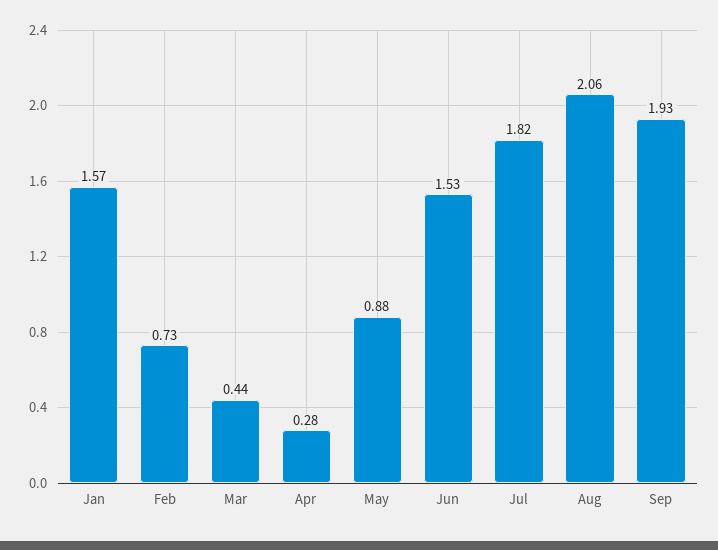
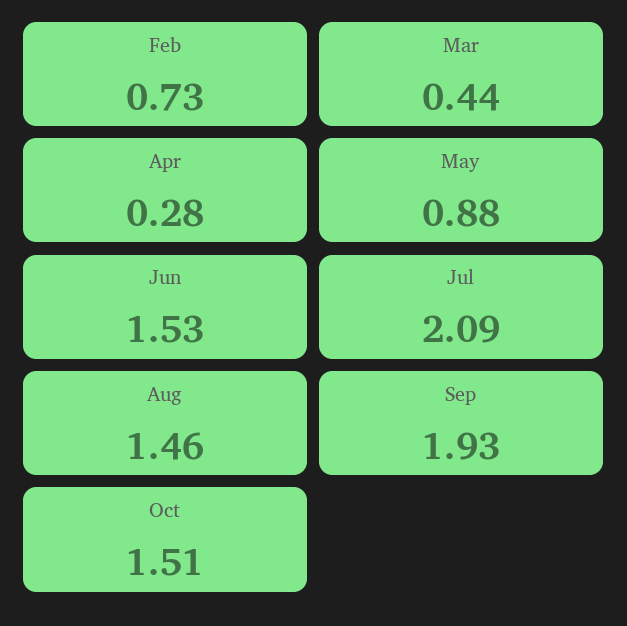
Jan: 1.57 -> none
Jul: 1.82 -> 2.09
Aug: 2.06 -> 1.46
Oct: none -> 1.51

